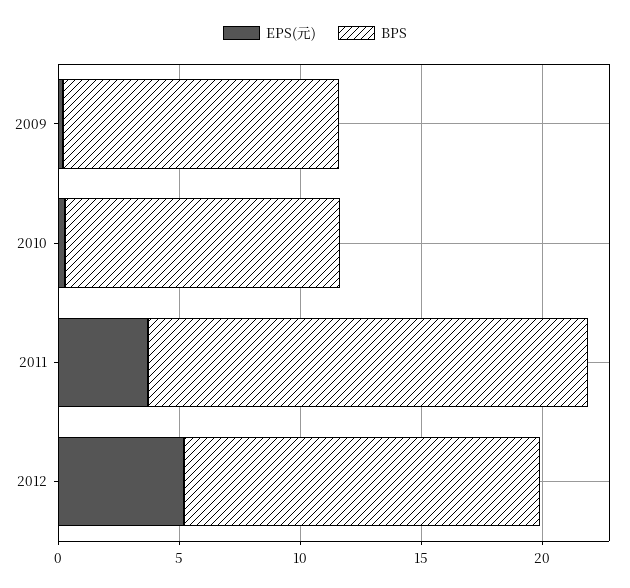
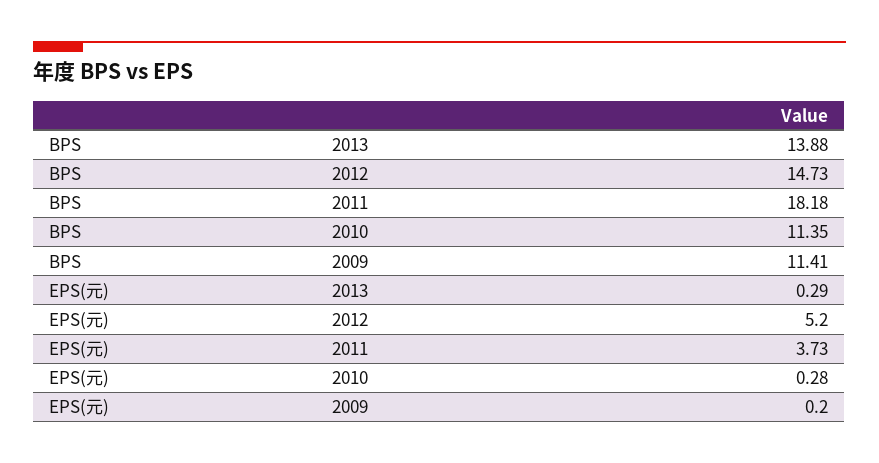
BPS, 2013: none -> 13.88
EPS(元), 2013: none -> 0.29

